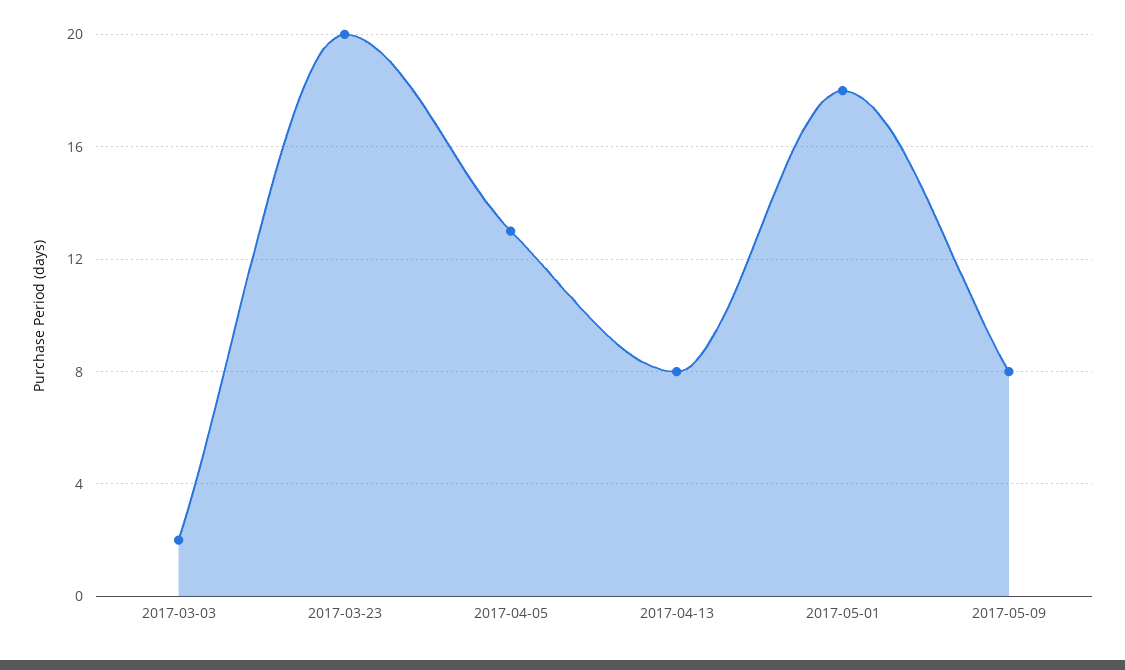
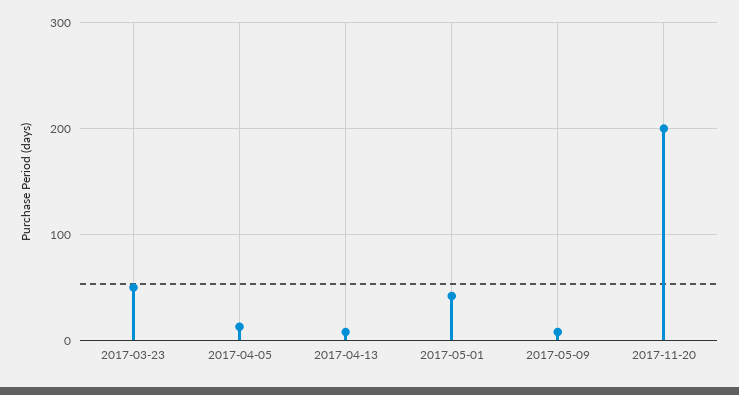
2017-03-03: 2 -> none
2017-03-23: 20 -> 50
2017-05-01: 18 -> 40
2017-11-20: none -> 200

